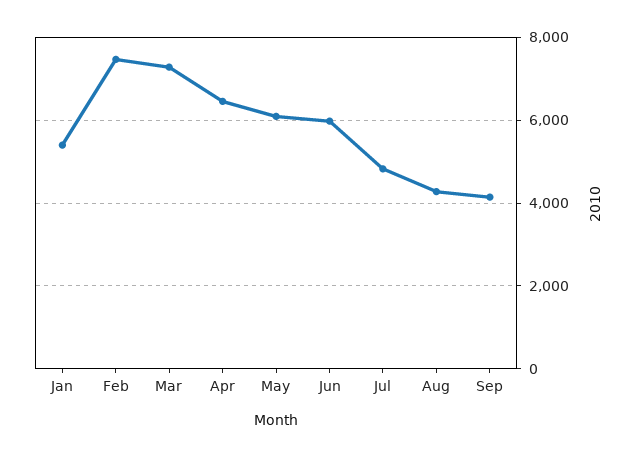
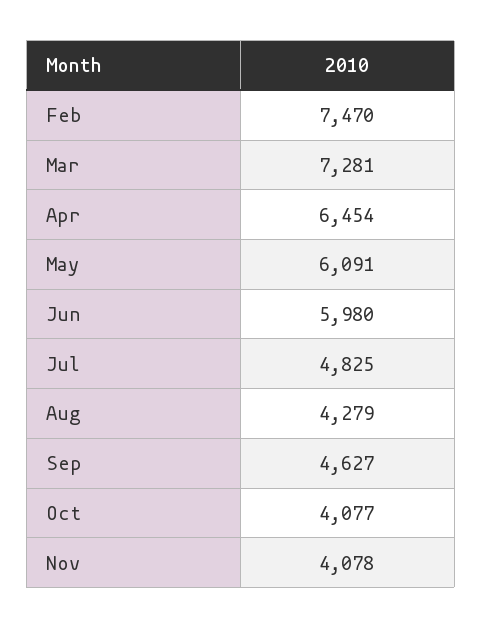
Jan: 5400 -> none
Sep: 4200 -> 4627
Oct: none -> 4077
Nov: none -> 4078

